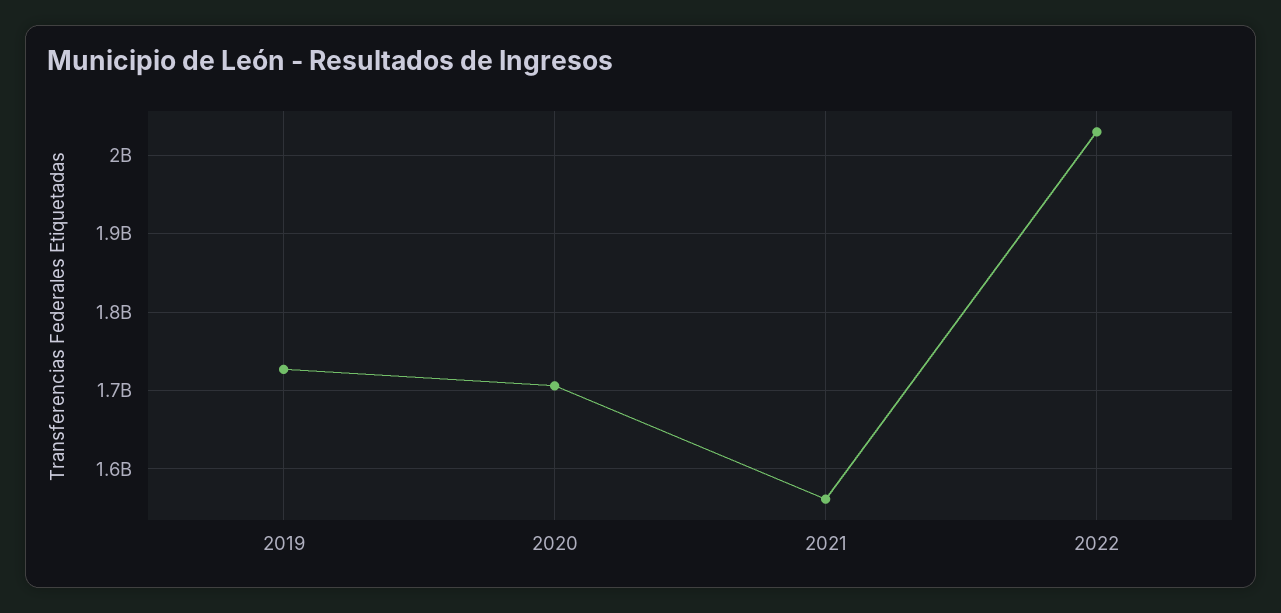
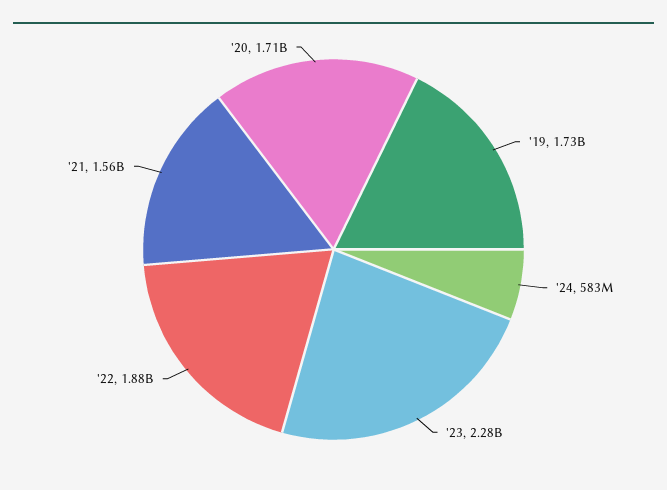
2022: 2030000000 -> 1880000000
'24: none -> 583000000
'23: none -> 2280000000

